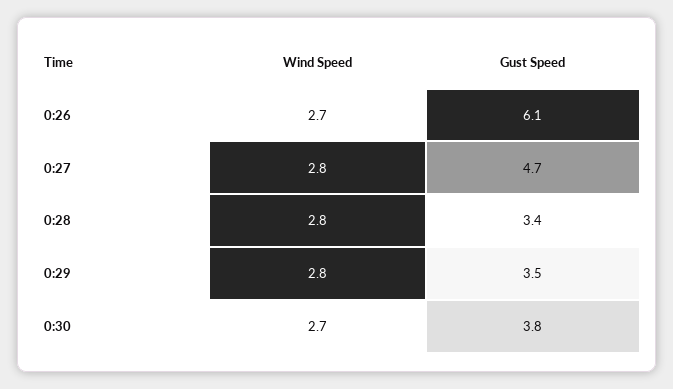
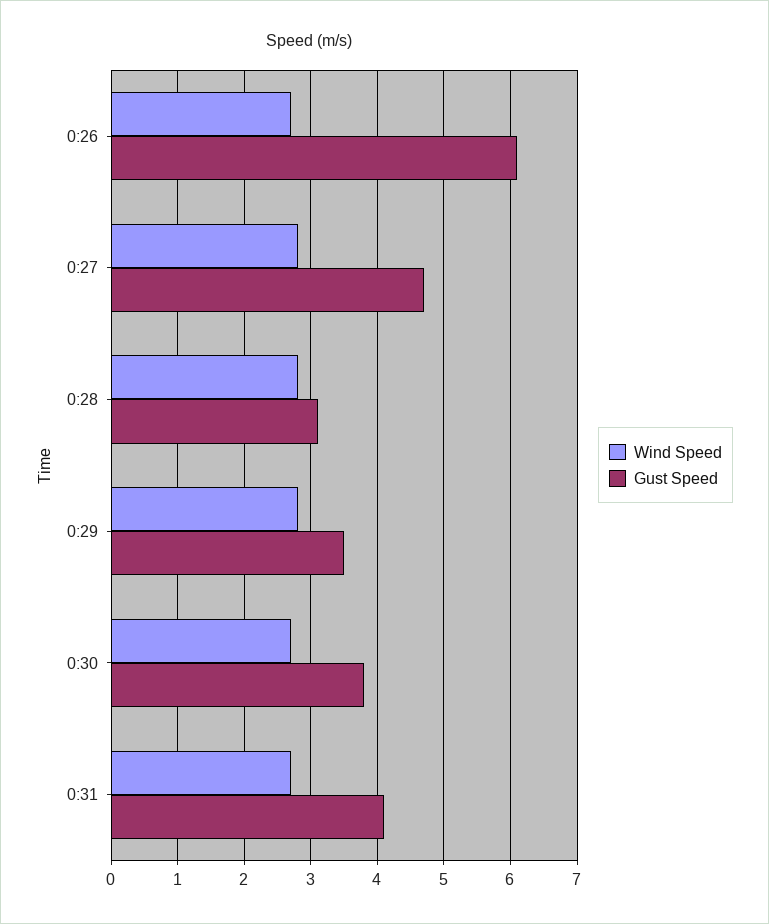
Gust Speed, 0:28: 3.4 -> 3.1
Wind Speed, 0:31: none -> 2.7
Gust Speed, 0:31: none -> 4.1

